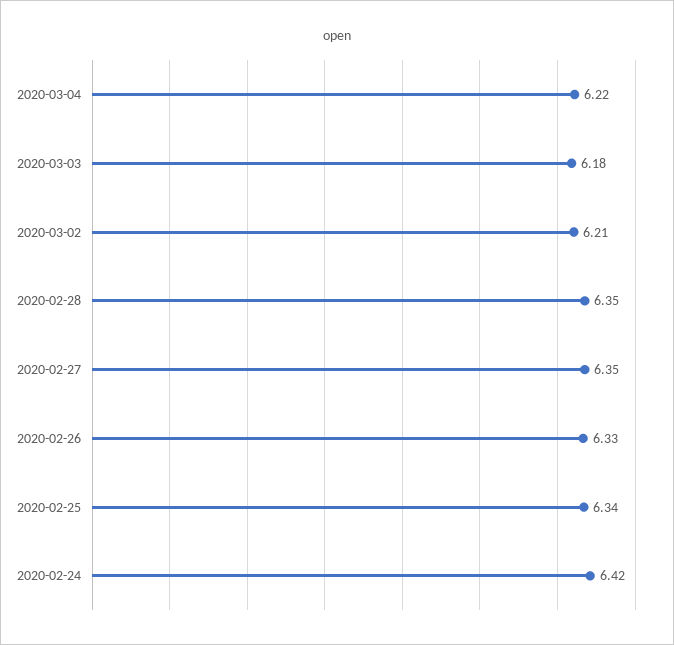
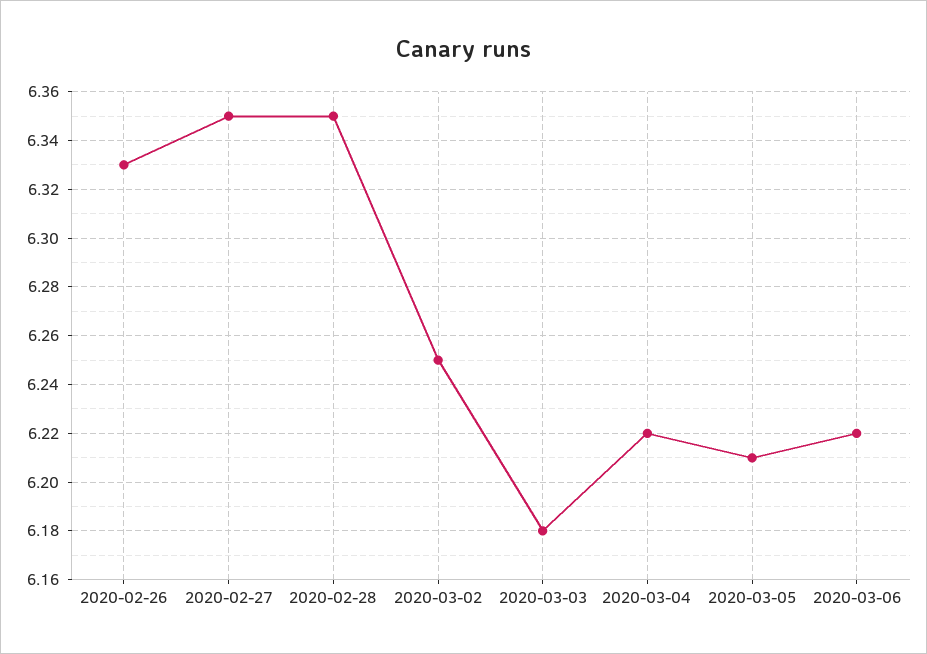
2020-03-02: 6.21 -> 6.25
2020-02-25: 6.34 -> none
2020-02-24: 6.42 -> none
2020-03-05: none -> 6.21
2020-03-06: none -> 6.22

